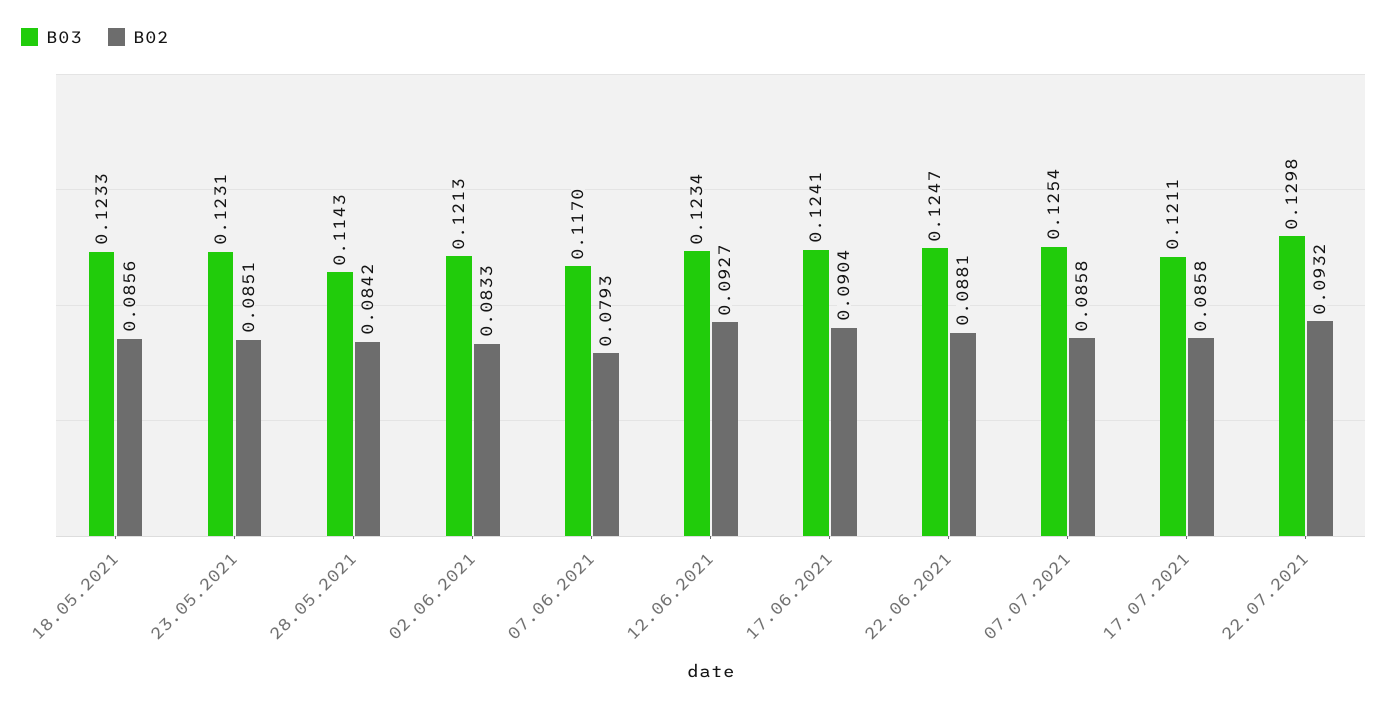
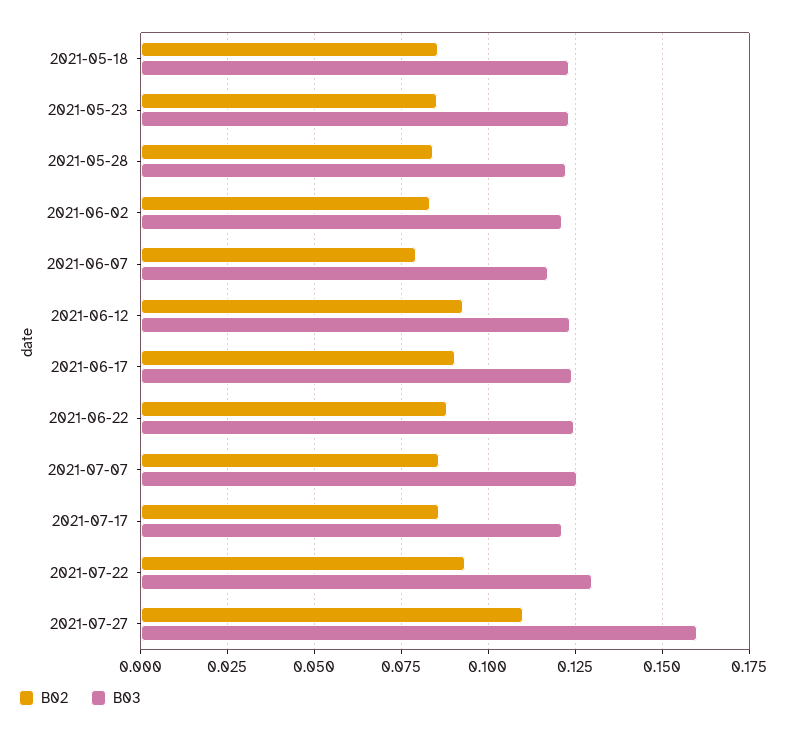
B03, 28.05.2021: 0.1143 -> 0.1225
B02, 2021-07-27: none -> 0.11
B03, 2021-07-27: none -> 0.16

